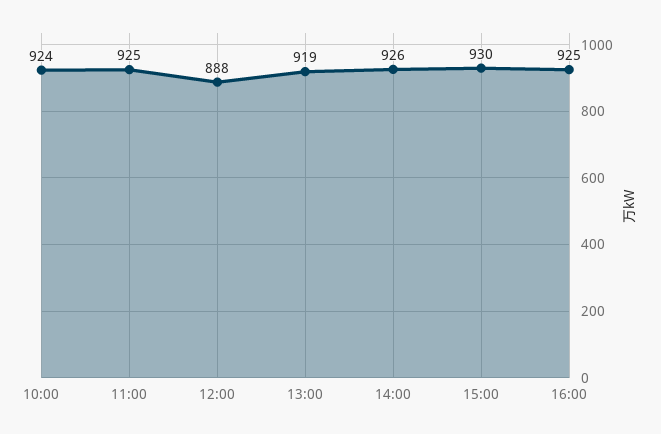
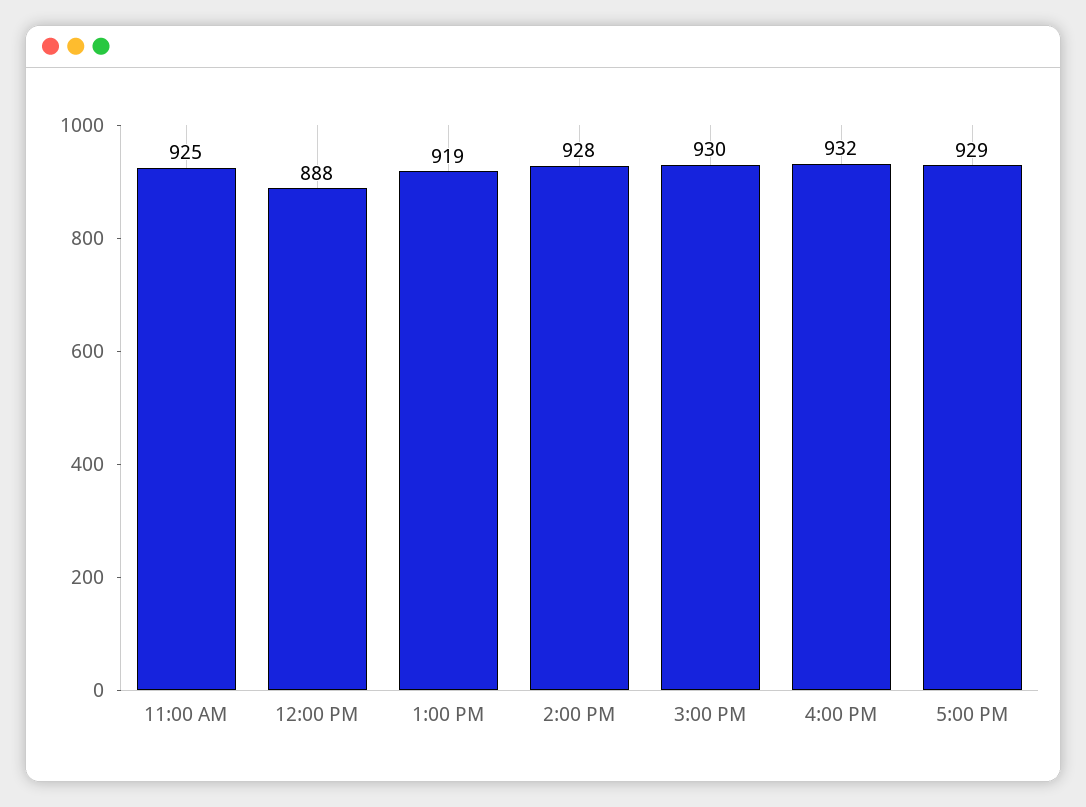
10:00: 924 -> none
14:00: 926 -> 928
16:00: 925 -> 932
5:00 PM: none -> 929

